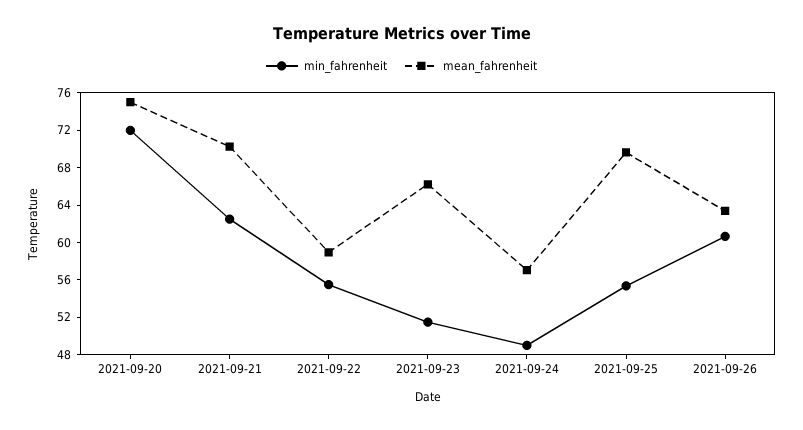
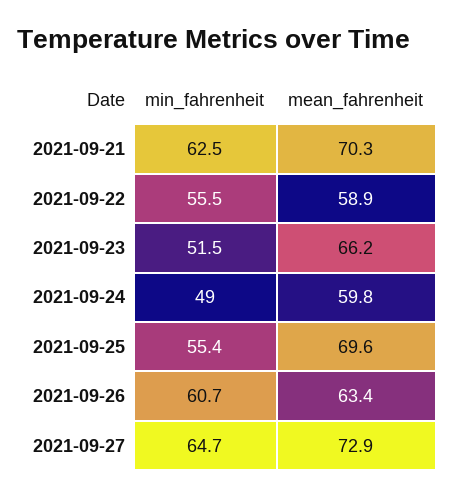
min_fahrenheit, 2021-09-20: 72 -> none
mean_fahrenheit, 2021-09-20: 75 -> none
mean_fahrenheit, 2021-09-24: 57 -> 59.8
min_fahrenheit, 2021-09-27: none -> 64.7
mean_fahrenheit, 2021-09-27: none -> 72.9

